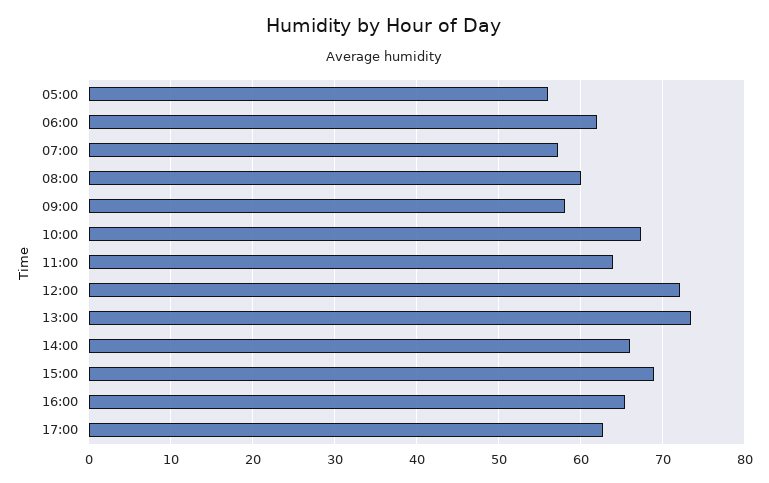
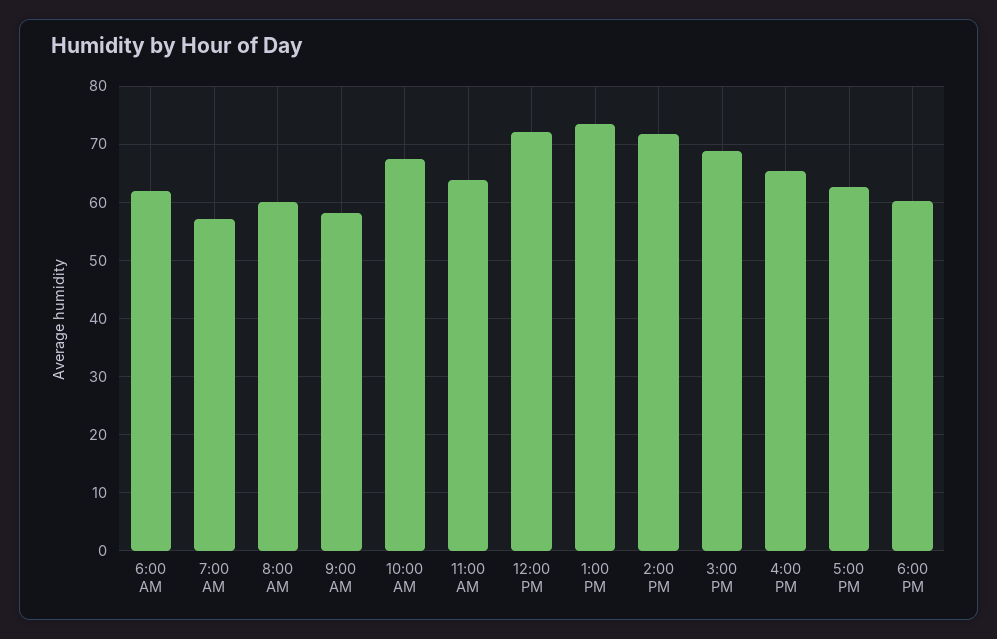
05:00: 56 -> none
14:00: 66 -> 72
6:00 PM: none -> 60

